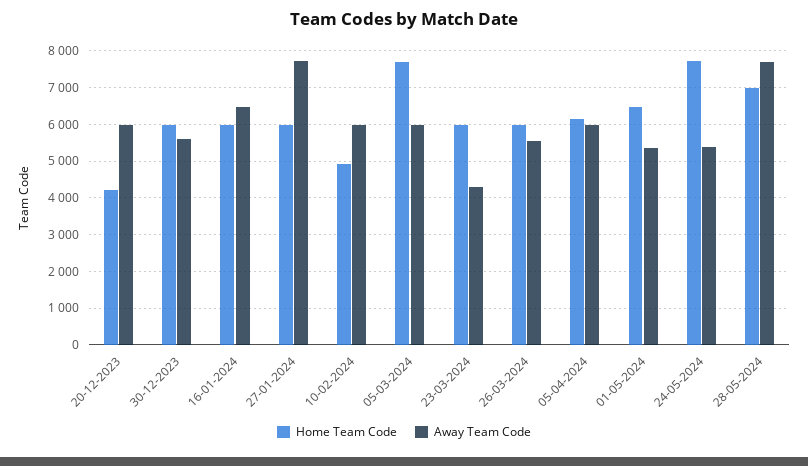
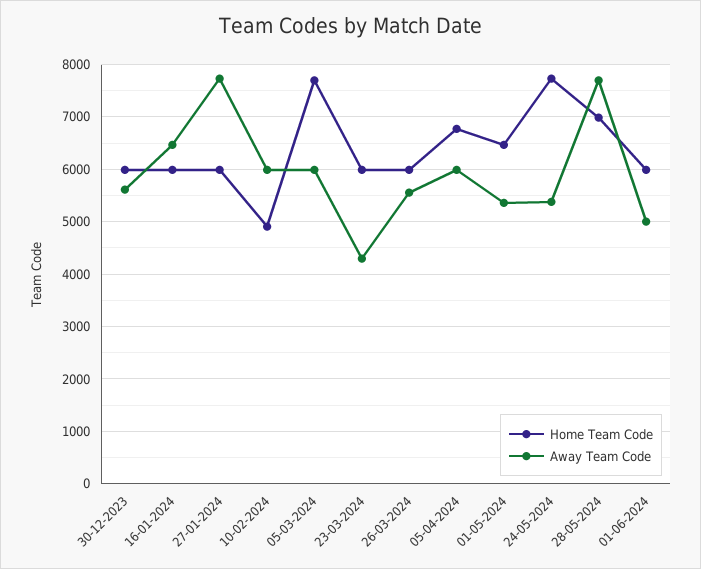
Home Team Code, 20-12-2023: 4200 -> none
Away Team Code, 20-12-2023: 6000 -> none
Home Team Code, 05-04-2024: 6200 -> 6800
Home Team Code, 01-06-2024: none -> 6000
Away Team Code, 01-06-2024: none -> 5000

